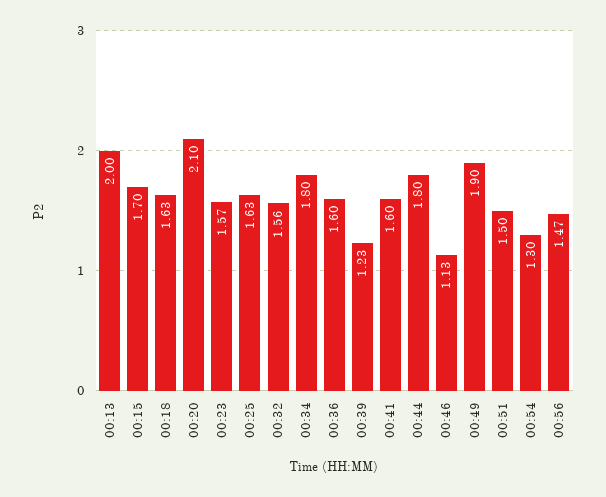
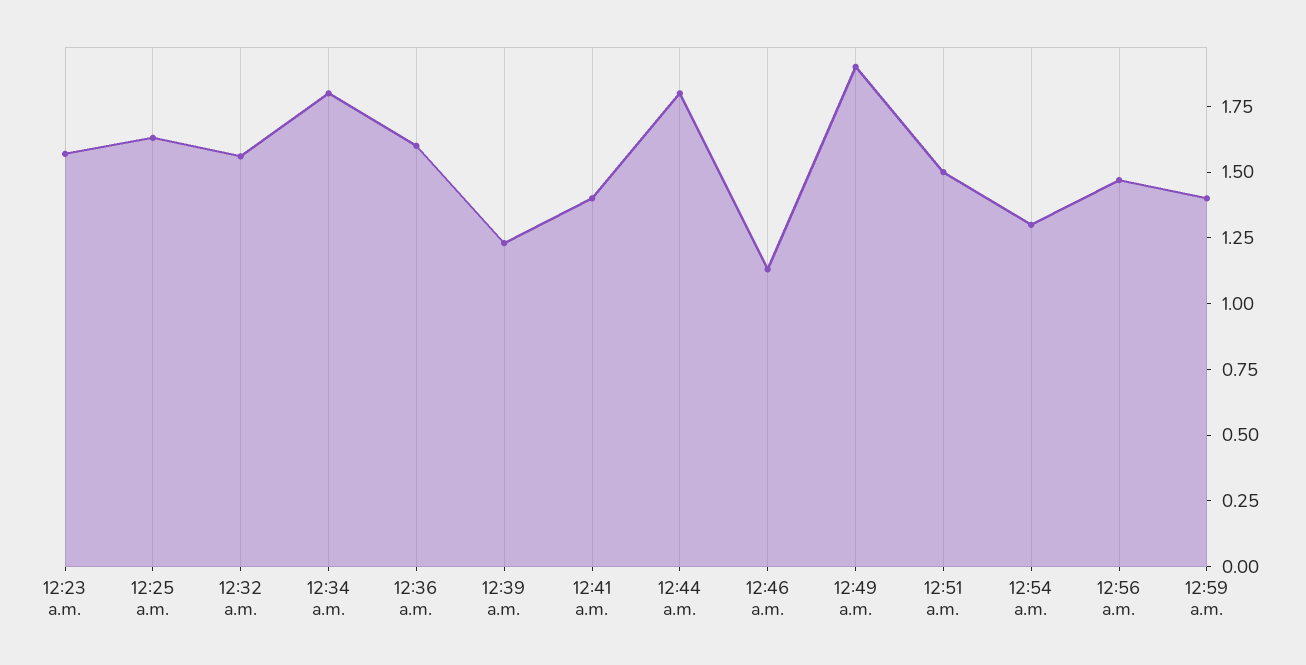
00:13: 2 -> none
00:15: 1.7 -> none
00:18: 1.63 -> none
00:20: 2.1 -> none
00:41: 1.6 -> 1.4
12:59 a.m.: none -> 1.4

